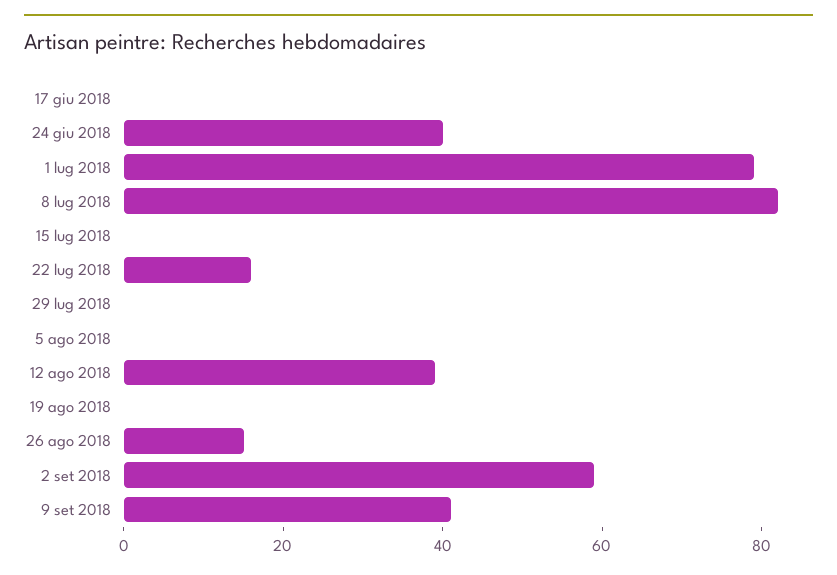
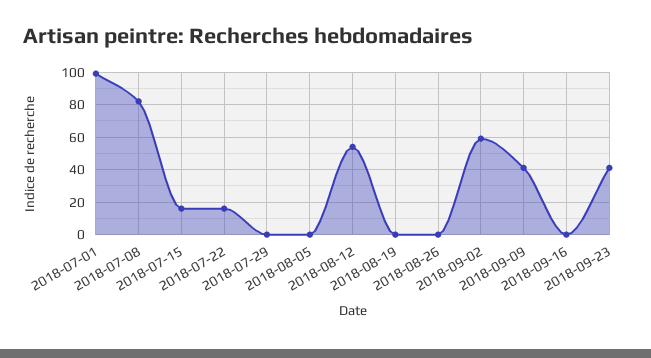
17 giu 2018: 0 -> none
24 giu 2018: 40 -> none
1 lug 2018: 80 -> 100
15 lug 2018: 0 -> 15
12 ago 2018: 40 -> 55
26 ago 2018: 15 -> 0
2018-09-16: none -> 0
2018-09-23: none -> 40

